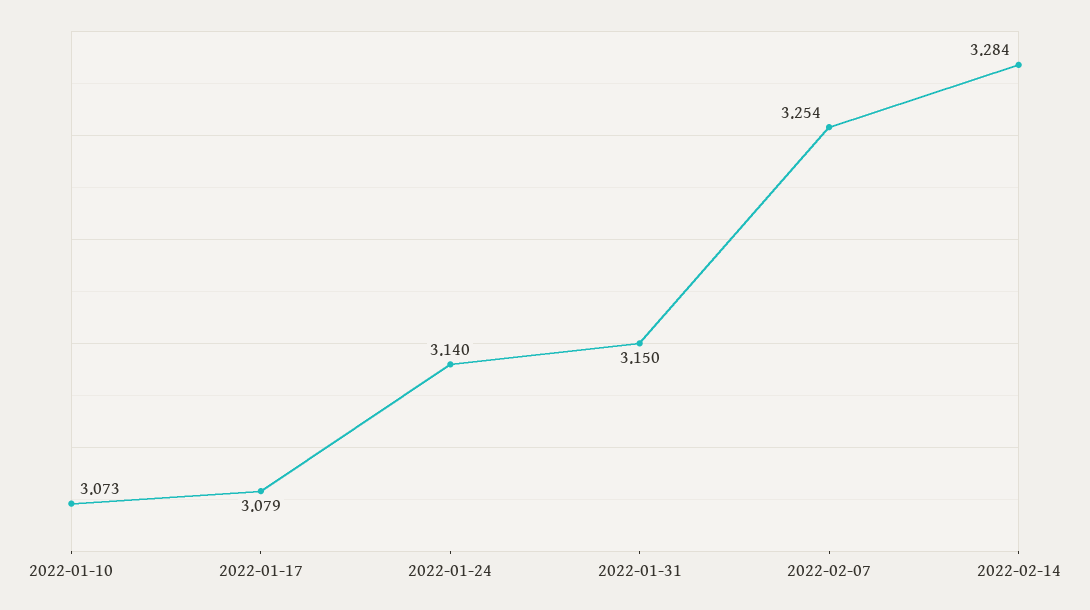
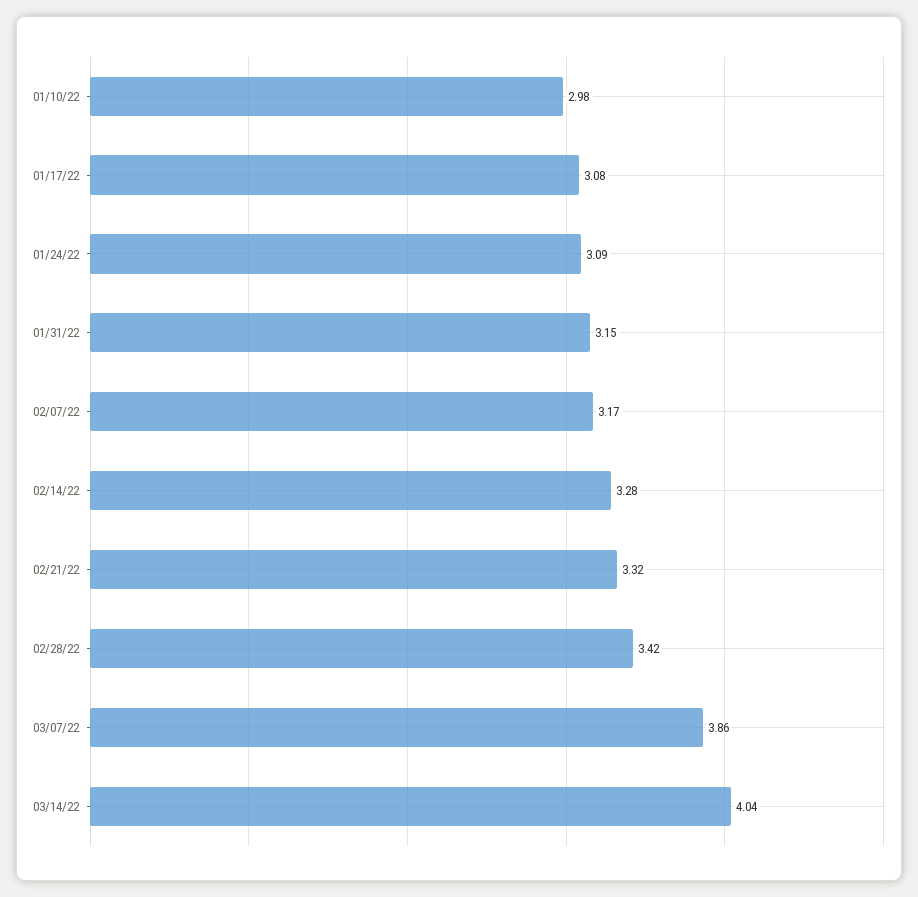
2022-01-10: 3.073 -> 2.98
2022-01-24: 3.14 -> 3.09
2022-02-07: 3.254 -> 3.17
02/21/22: none -> 3.32
02/28/22: none -> 3.42
03/07/22: none -> 3.86
03/14/22: none -> 4.04

